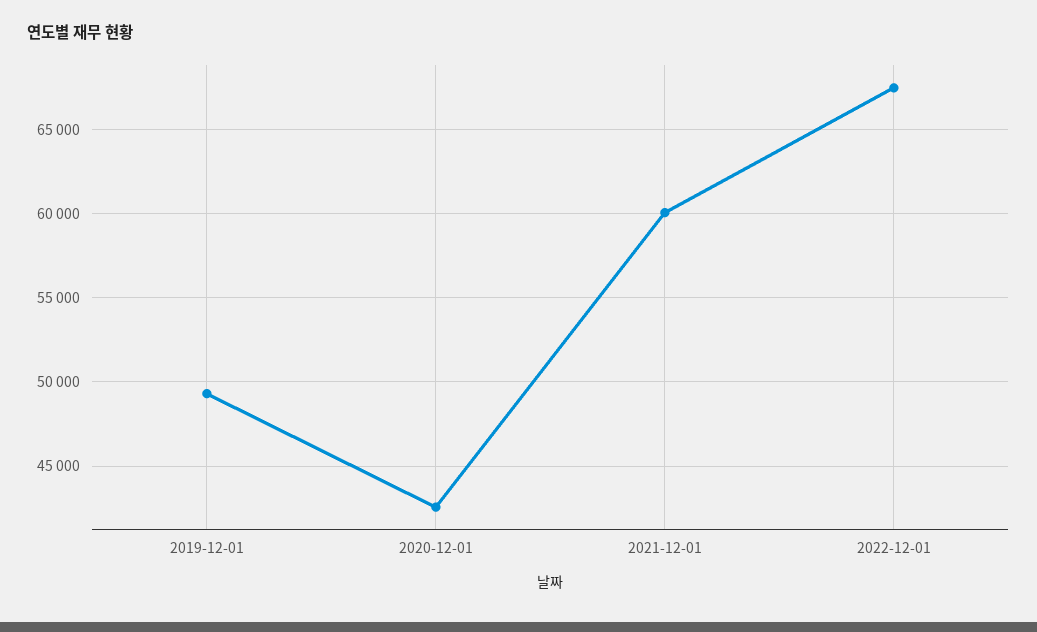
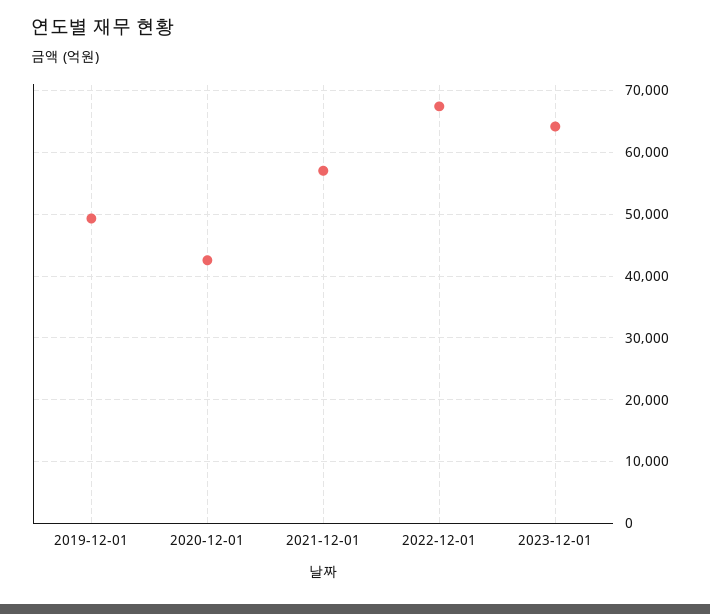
2021-12-01: 60000 -> 57000
2023-12-01: none -> 64000

